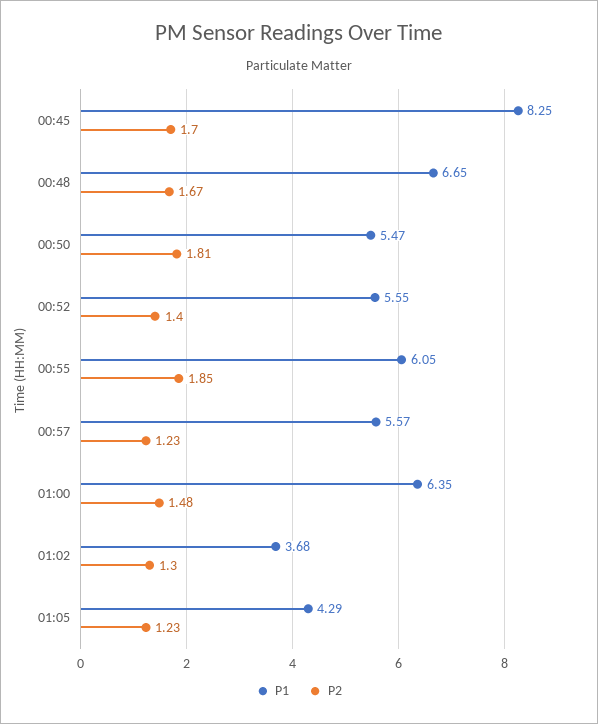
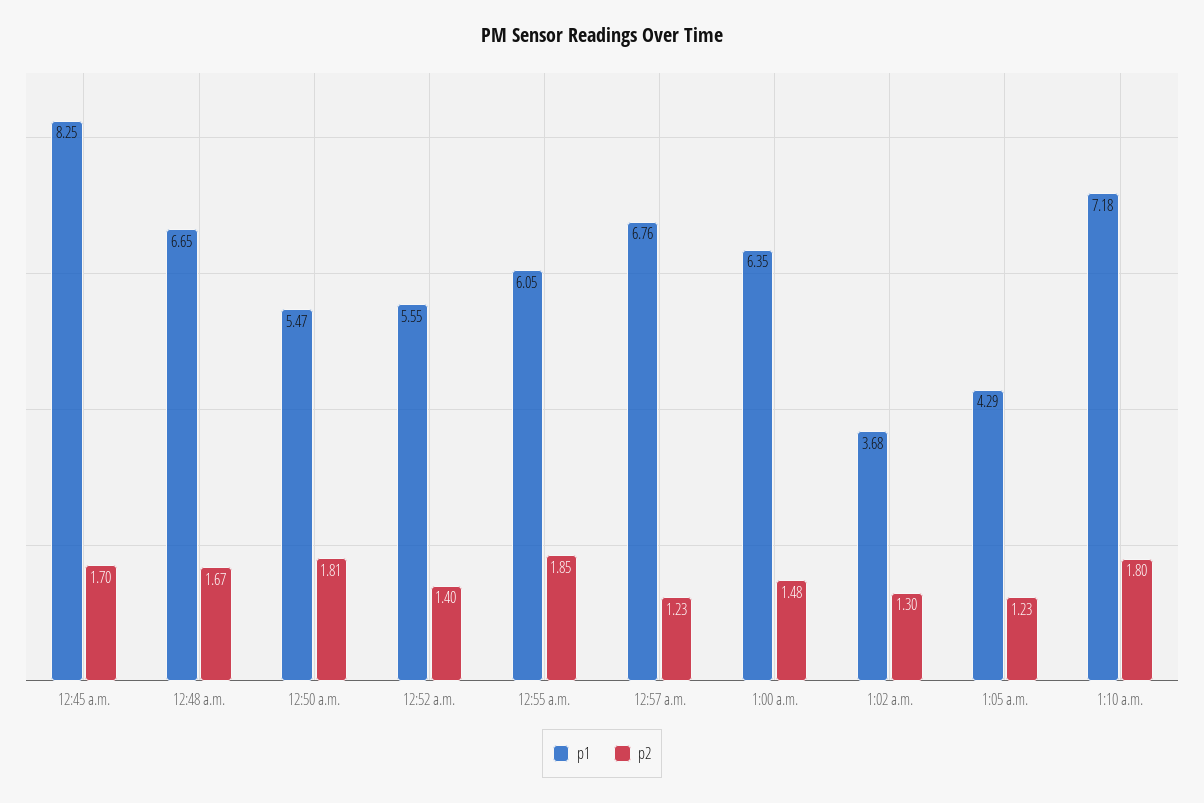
P1, 00:57: 5.57 -> 6.76
P1, 1:10 a.m.: none -> 7.18
P2, 1:10 a.m.: none -> 1.8

